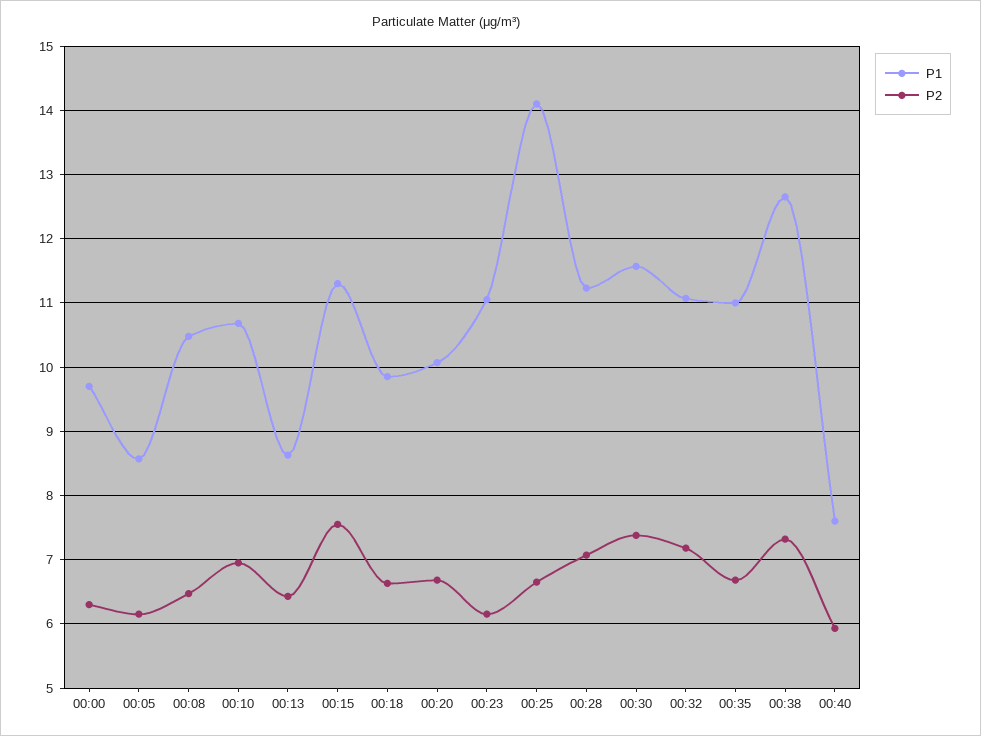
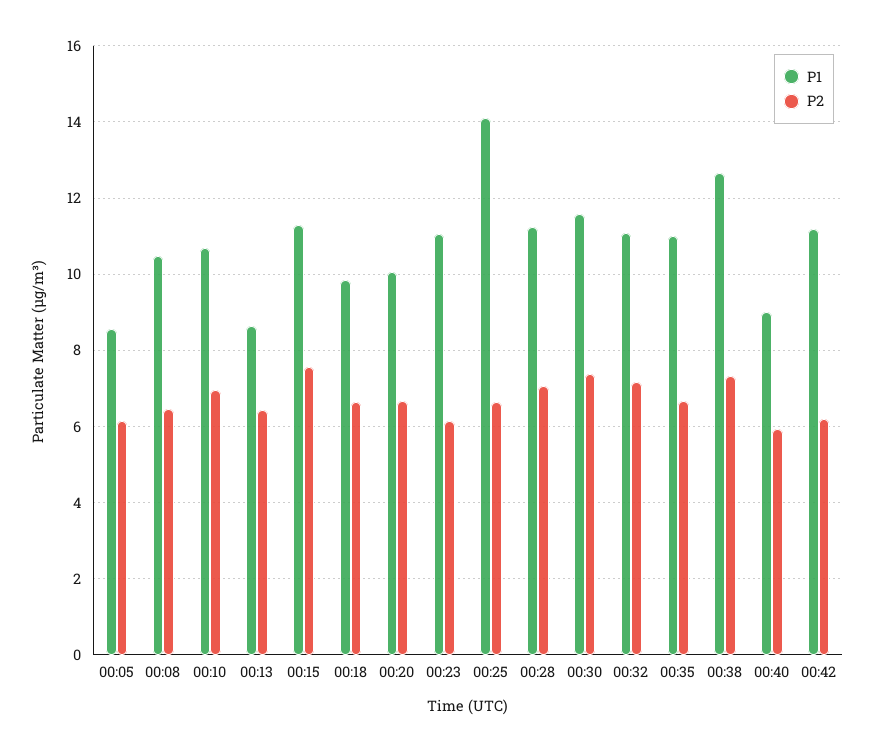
P1, 00:00: 9.7 -> none
P2, 00:00: 6.3 -> none
P1, 00:40: 7.6 -> 9
P1, 00:42: none -> 11.2
P2, 00:42: none -> 6.2

